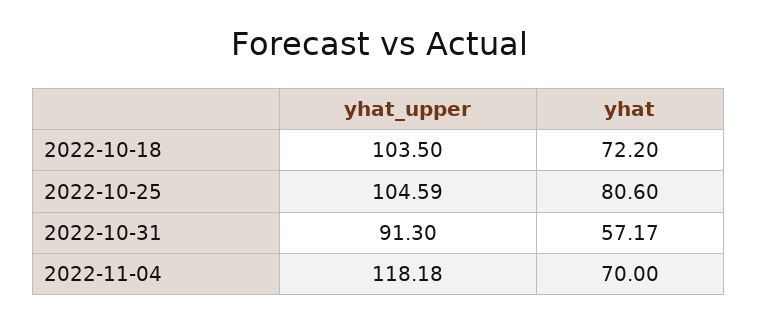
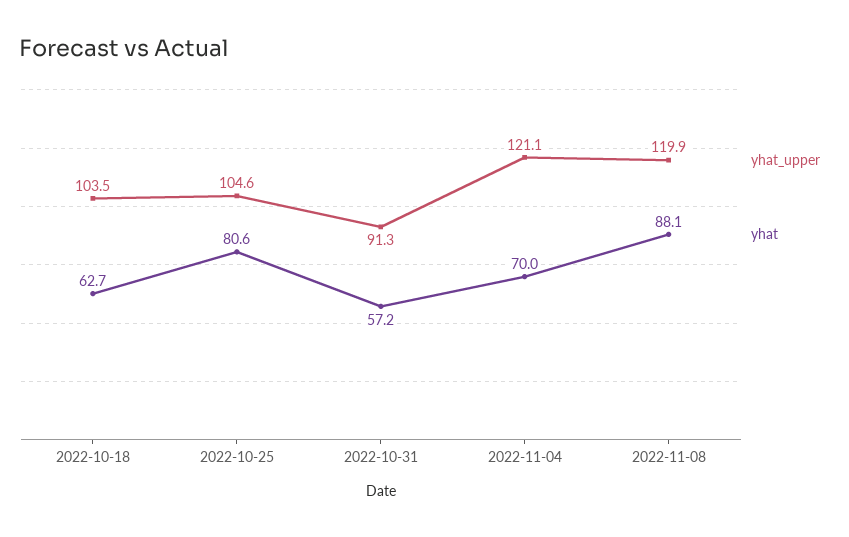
yhat, 2022-10-18: 72.2 -> 62.7
yhat_upper, 2022-11-04: 118.18 -> 121.1
yhat_upper, 2022-11-08: none -> 119.9
yhat, 2022-11-08: none -> 88.1

